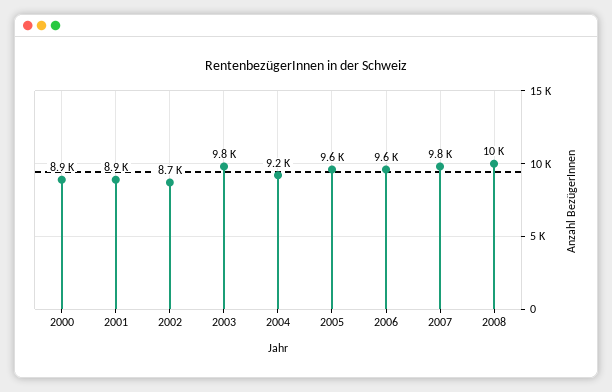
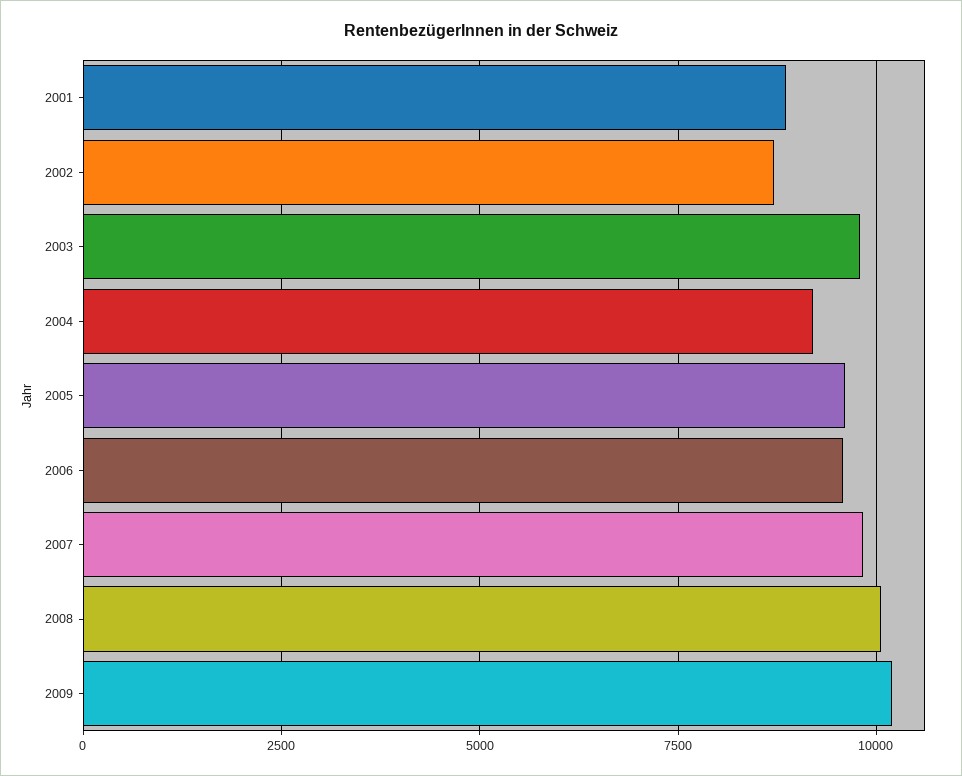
2000: 8900 -> none
2009: none -> 10250

